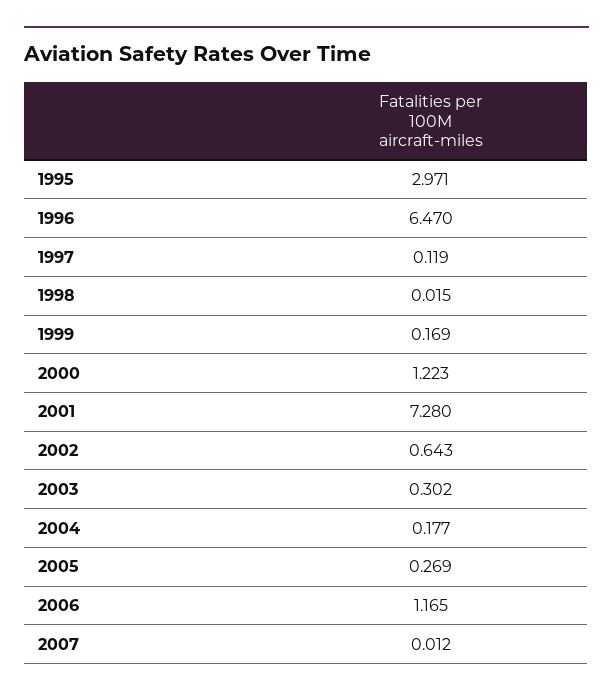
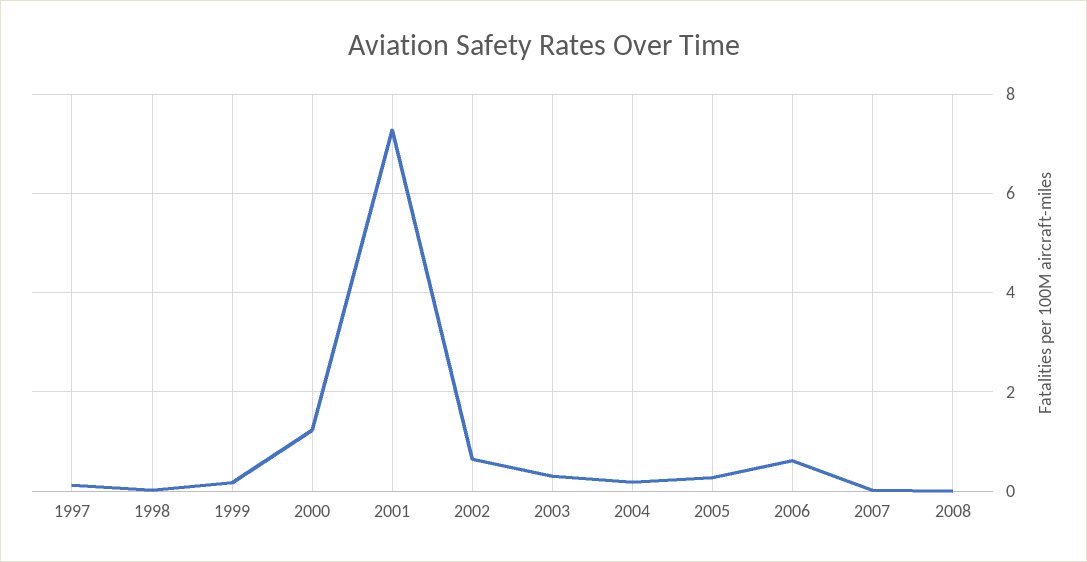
1995: 2.971 -> none
1996: 6.47 -> none
2006: 1.165 -> 0.6
2008: none -> 0

